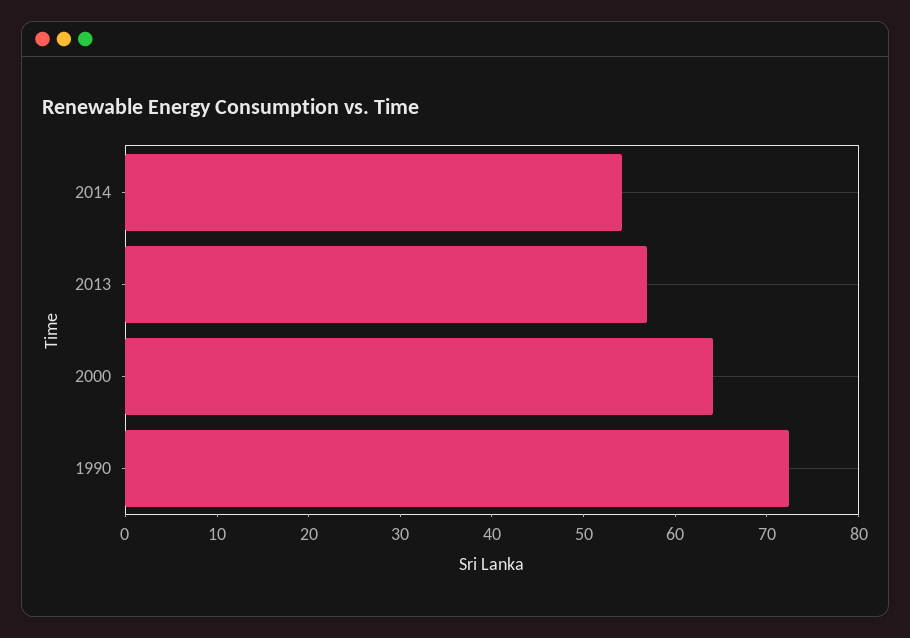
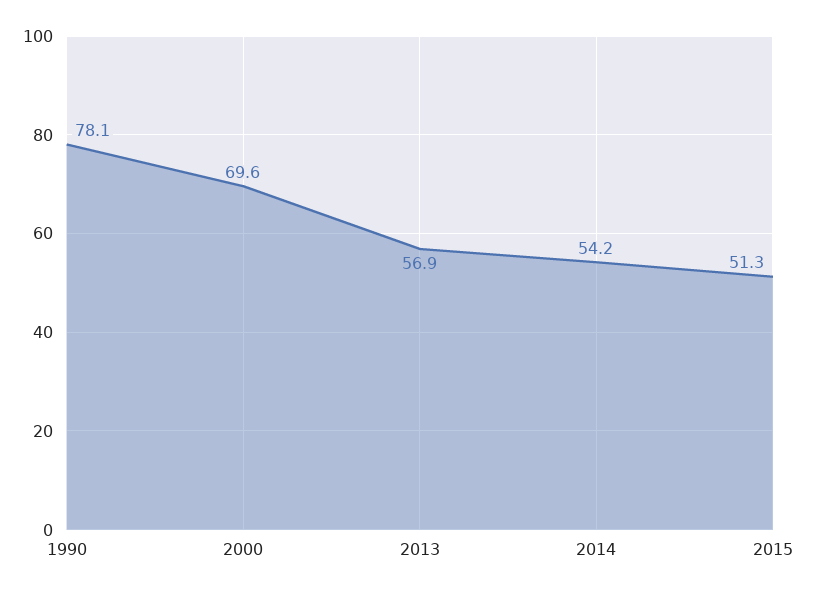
2000: 64 -> 69.6
1990: 72 -> 78.1
2015: none -> 51.3

